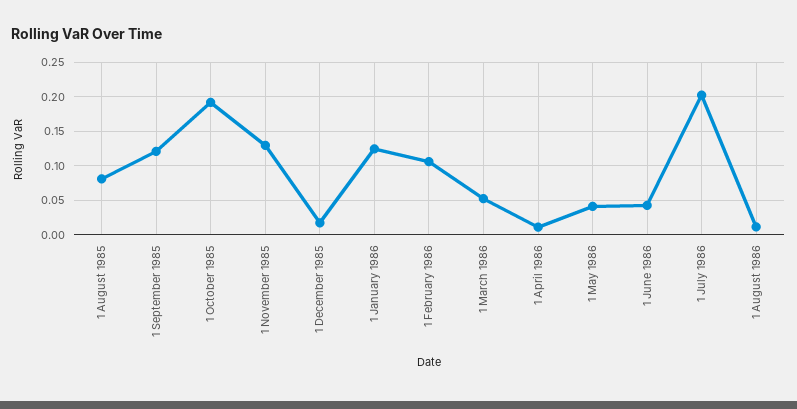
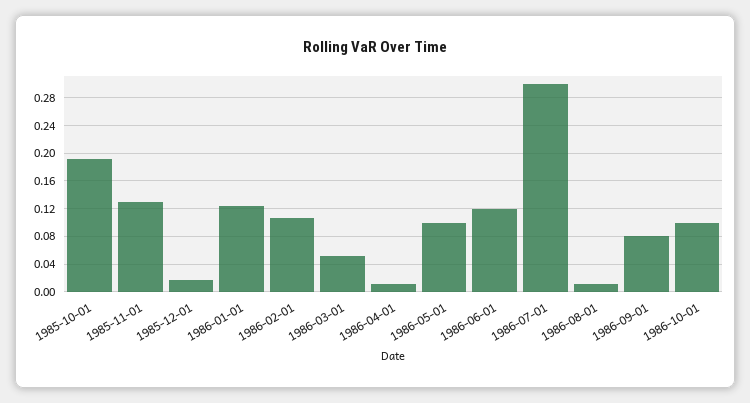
1 August 1985: 0.08 -> none
1 September 1985: 0.12 -> none
1 May 1986: 0.04 -> 0.1
1 June 1986: 0.04 -> 0.12
1 July 1986: 0.2 -> 0.3
1986-09-01: none -> 0.08
1986-10-01: none -> 0.1

